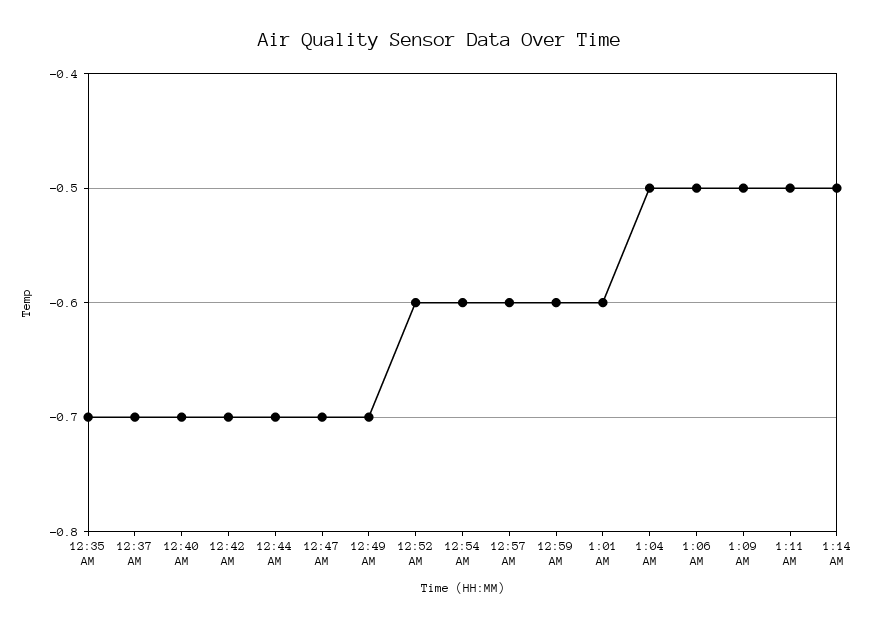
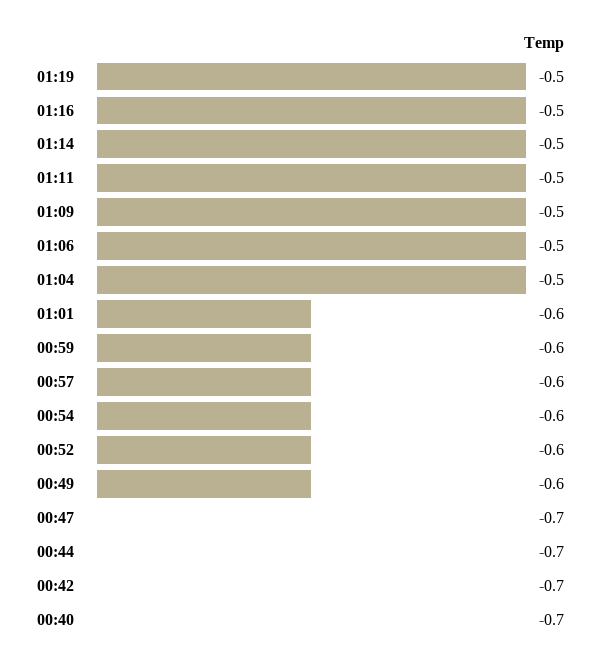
12:35 AM: -0.7 -> none
12:37 AM: -0.7 -> none
12:49 AM: -0.7 -> -0.6
01:19: none -> -0.5
01:16: none -> -0.5

